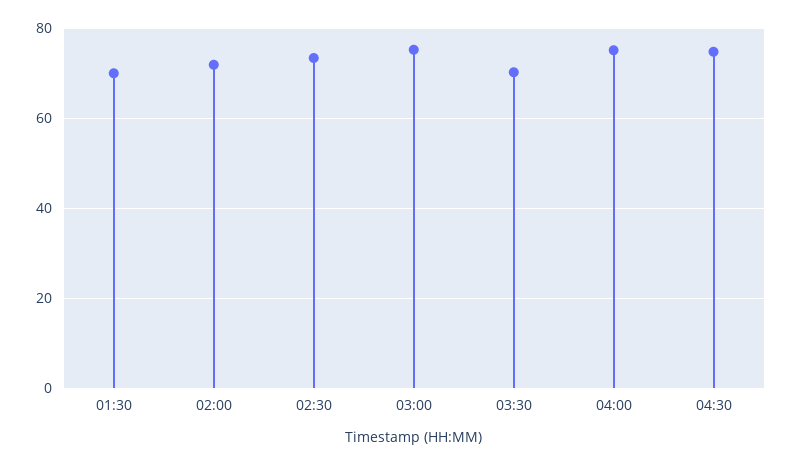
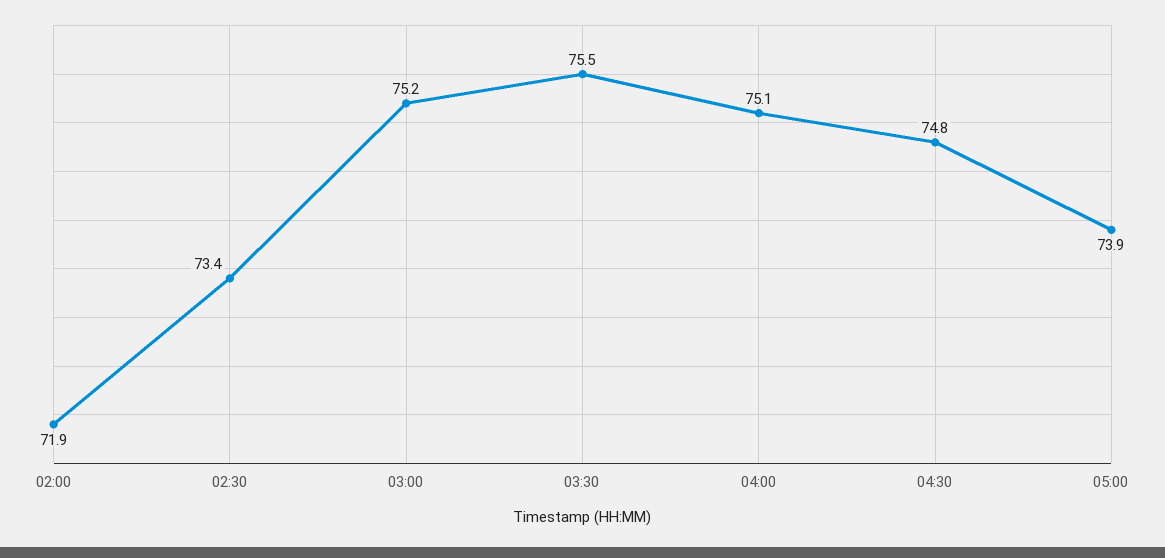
01:30: 70 -> none
03:30: 70 -> 75.5
05:00: none -> 73.9

